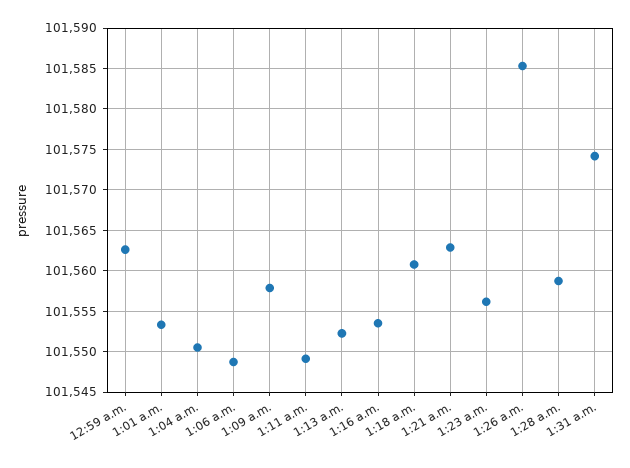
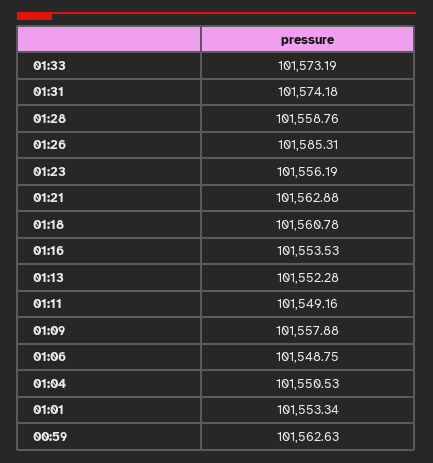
01:33: none -> 101573.19

